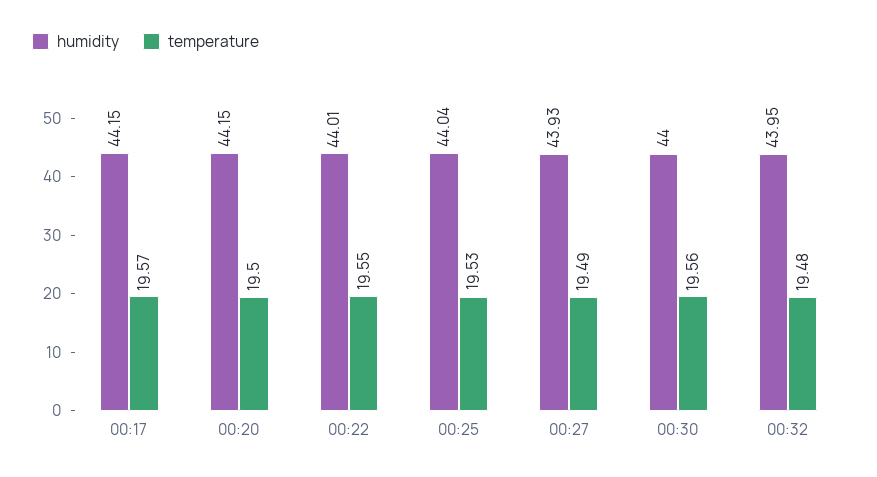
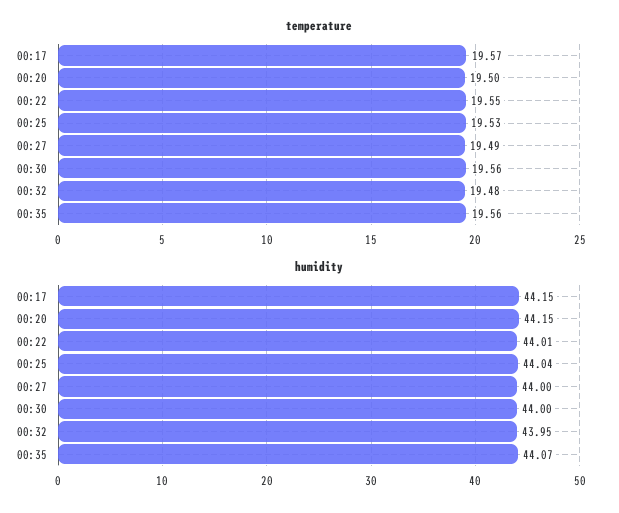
humidity, 00:27: 43.93 -> 44
temperature, 00:35: none -> 19.56
humidity, 00:35: none -> 44.07

